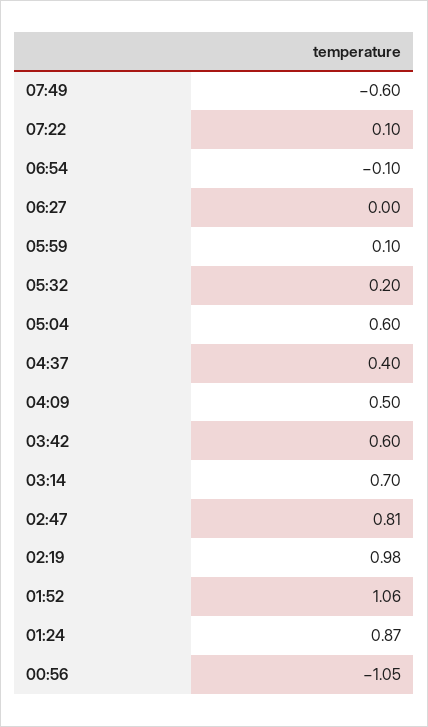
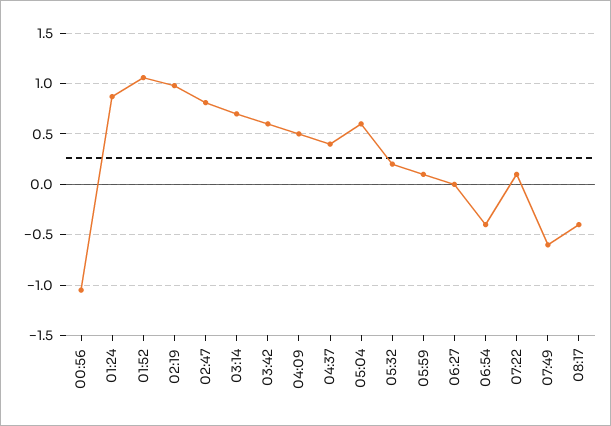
06:54: -0.1 -> -0.4
08:17: none -> -0.4

